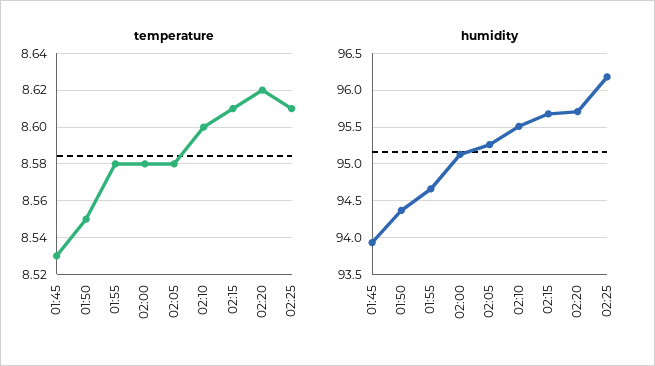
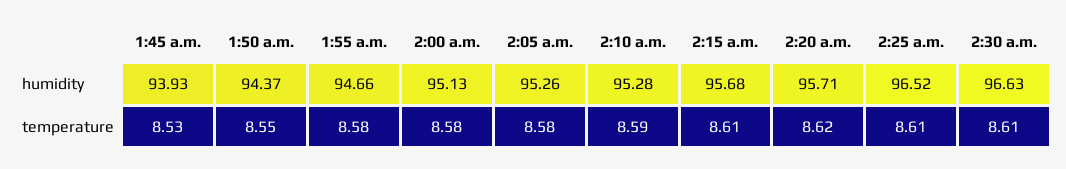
temperature, 02:10: 8.6 -> 8.59
humidity, 02:10: 95.5 -> 95.28
humidity, 02:25: 96.2 -> 96.52
humidity, 2:30 a.m.: none -> 96.63
temperature, 2:30 a.m.: none -> 8.61

